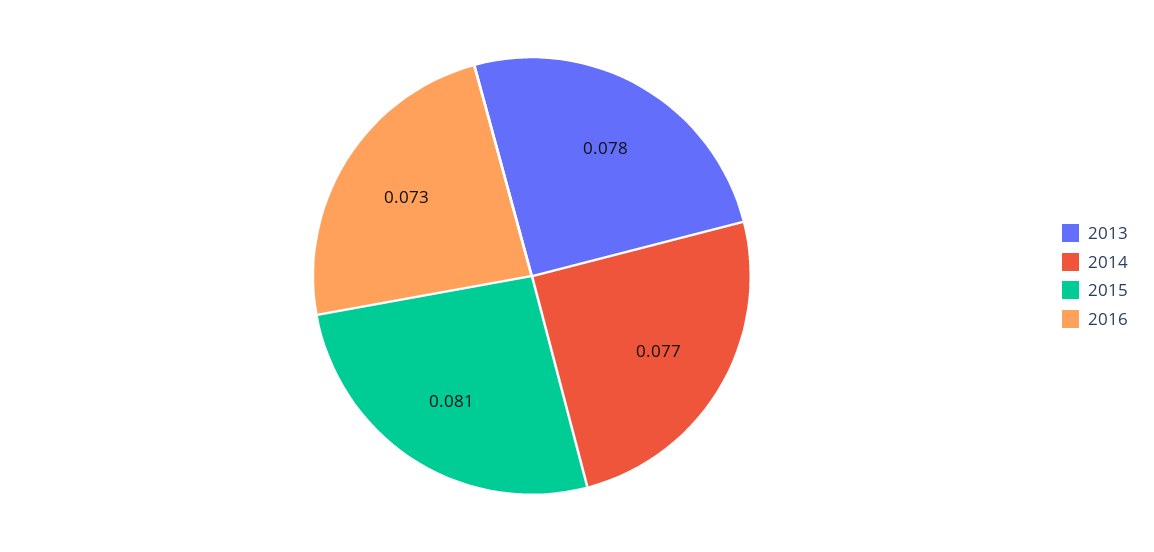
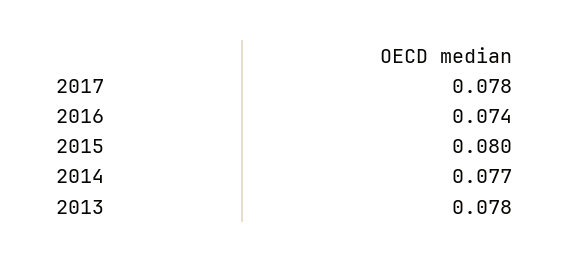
2015: 0.081 -> 0.08
2016: 0.073 -> 0.074
2017: none -> 0.078

